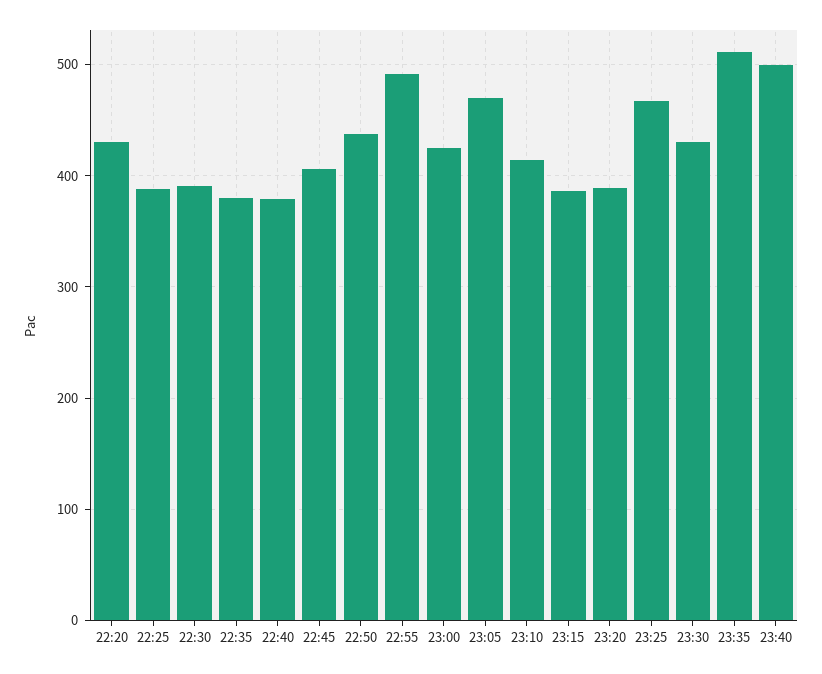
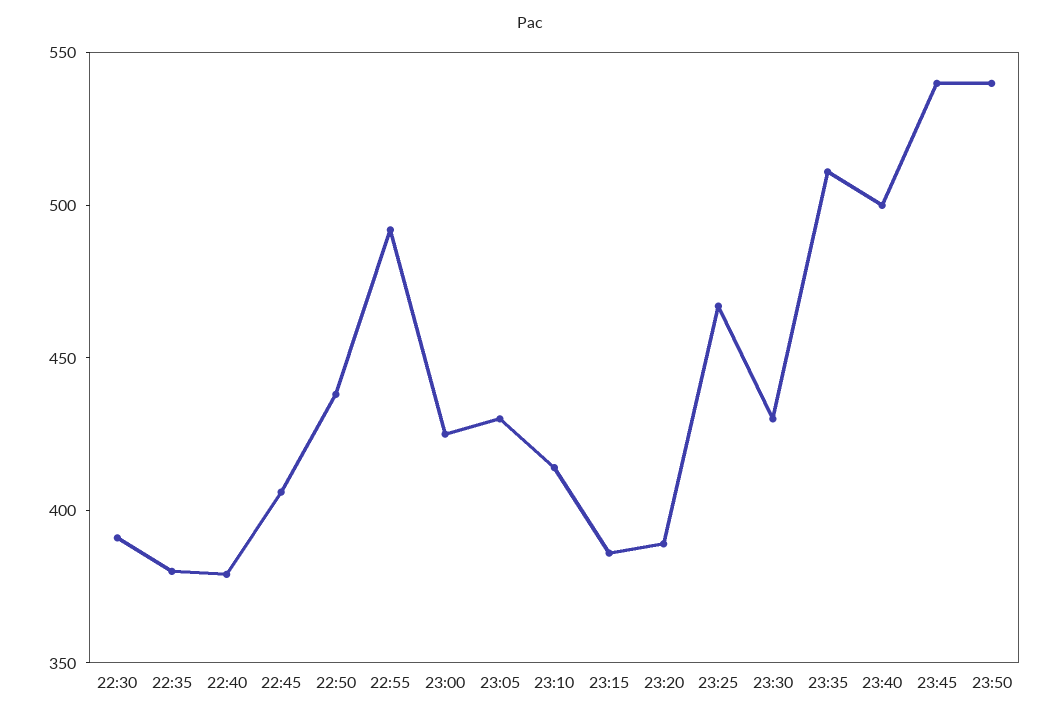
22:20: 430 -> none
22:25: 390 -> none
23:05: 470 -> 430
23:45: none -> 540
23:50: none -> 540

